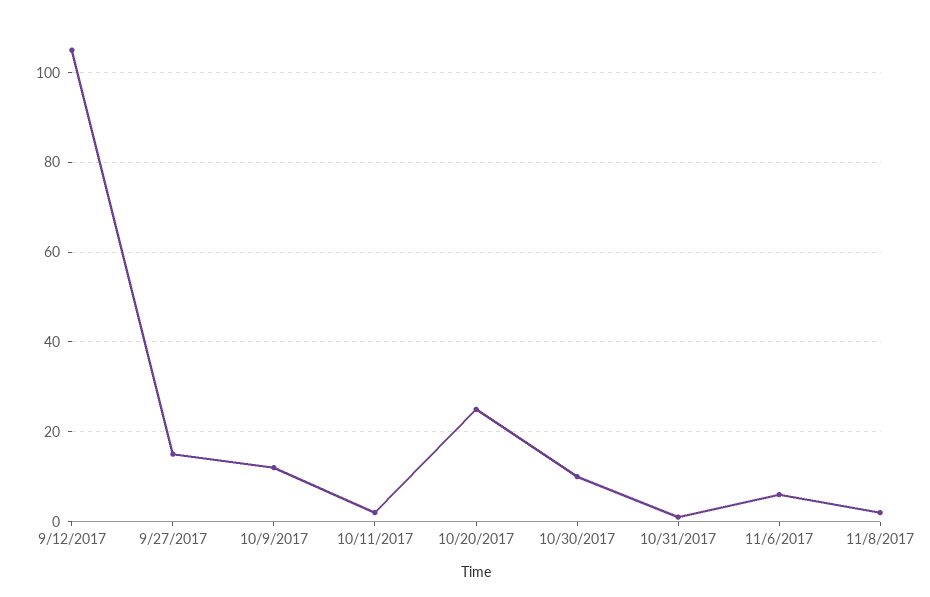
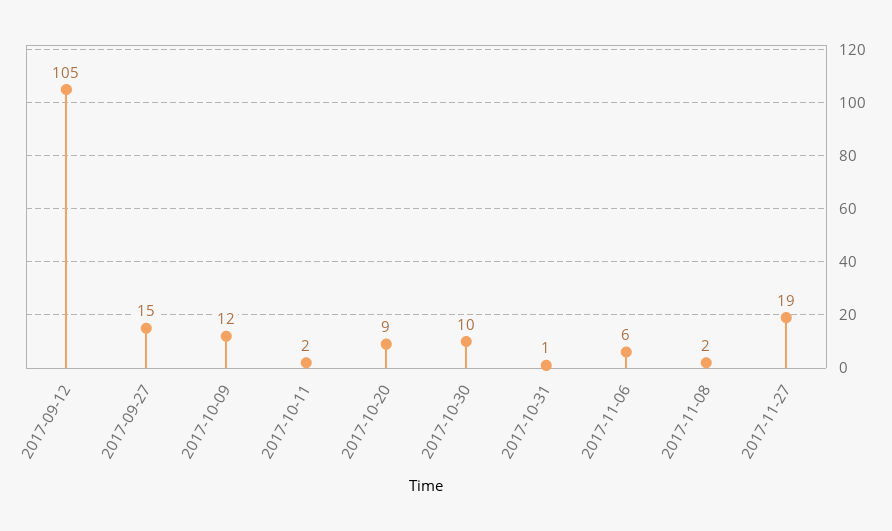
10/20/2017: 25 -> 9
2017-11-27: none -> 19

